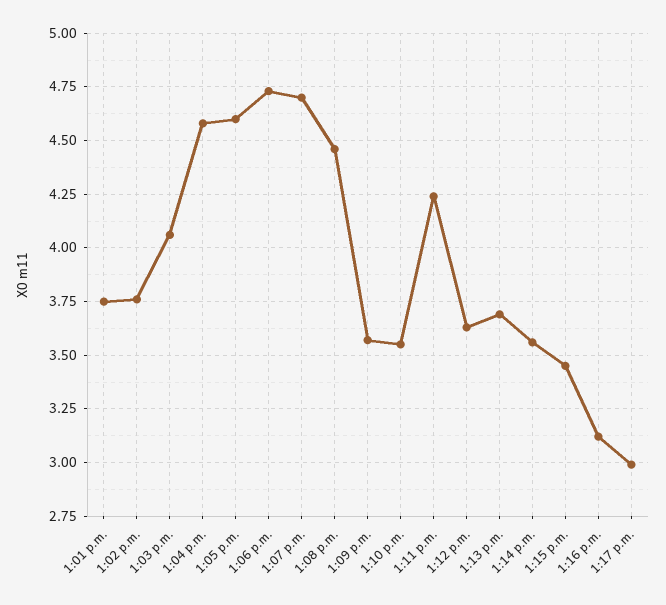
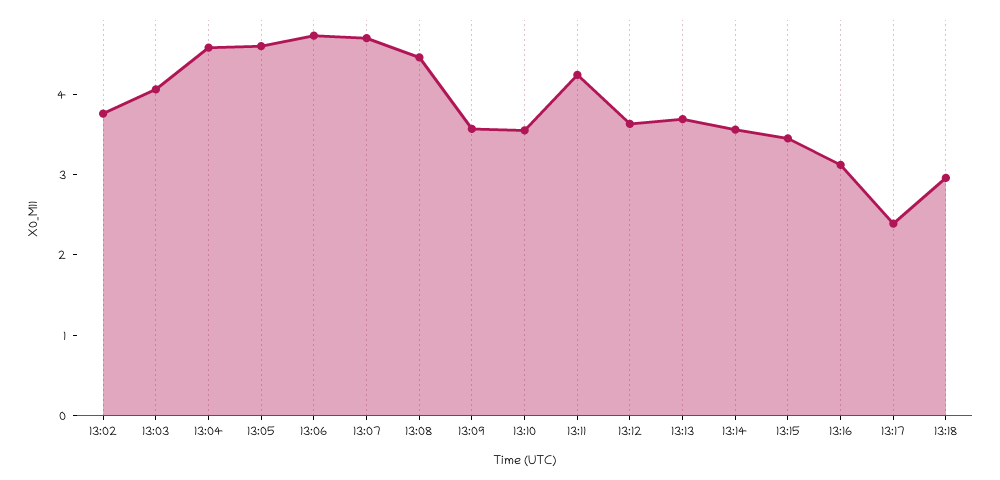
1:01 p.m.: 3.75 -> none
1:17 p.m.: 3 -> 2.4
13:18: none -> 3

